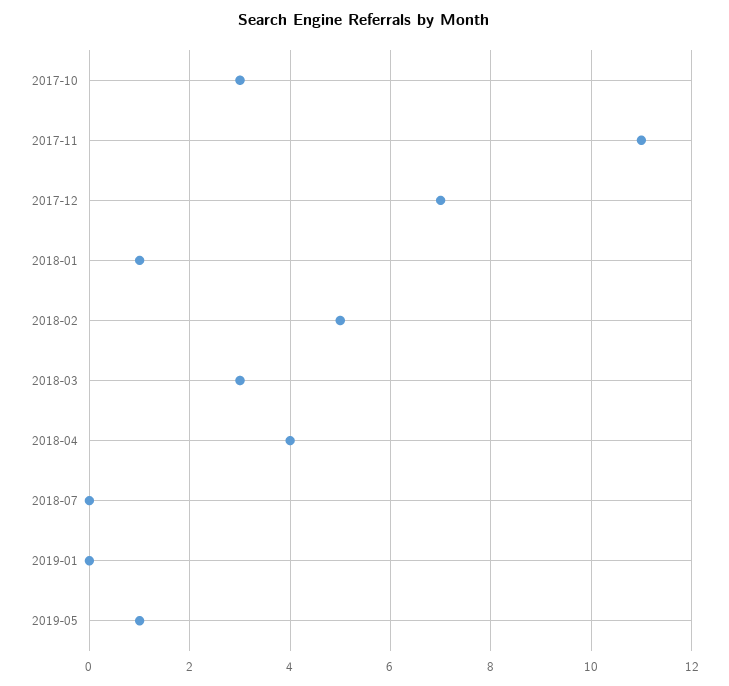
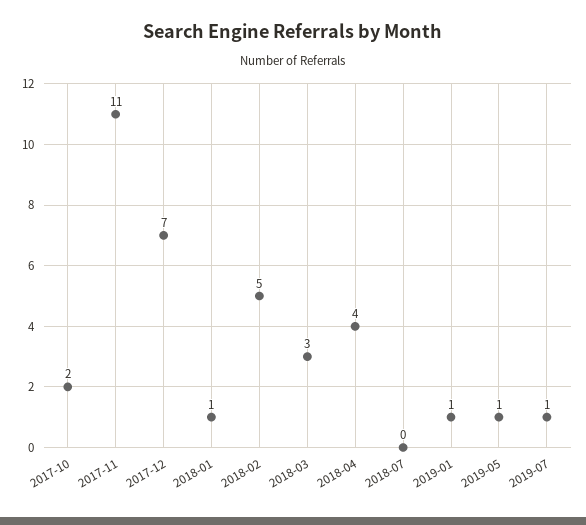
2017-10: 3 -> 2
2019-01: 0 -> 1
2019-07: none -> 1

